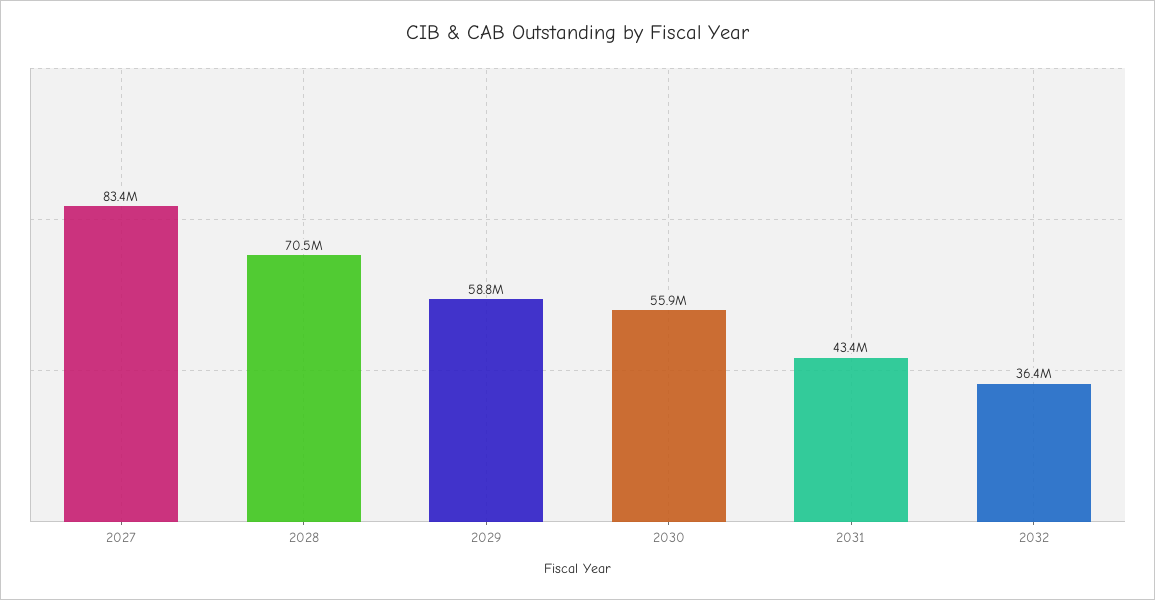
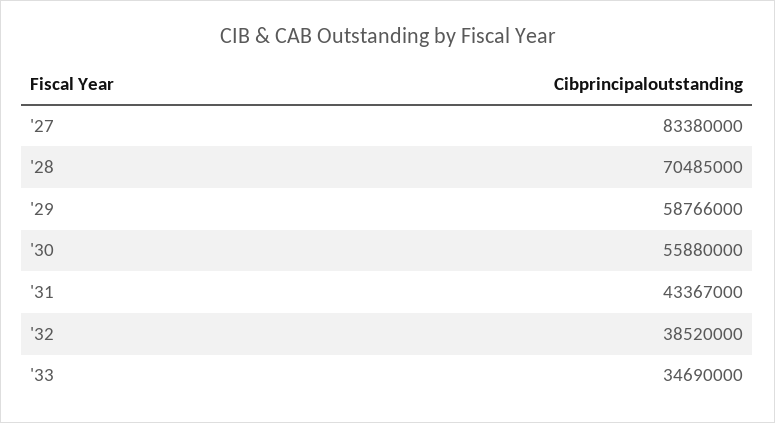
2032: 36400000 -> 38520000
'33: none -> 34690000

